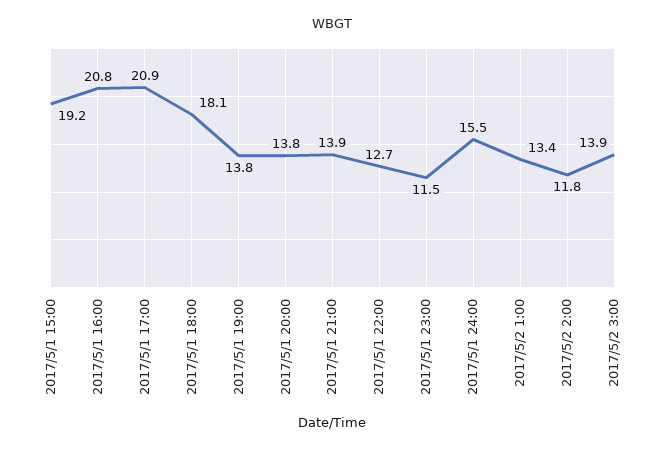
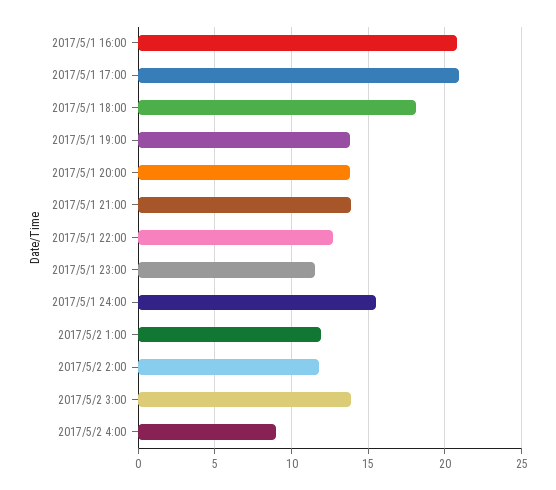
2017/5/1 15:00: 19.2 -> none
2017/5/2 1:00: 13.4 -> 12
2017/5/2 4:00: none -> 9

